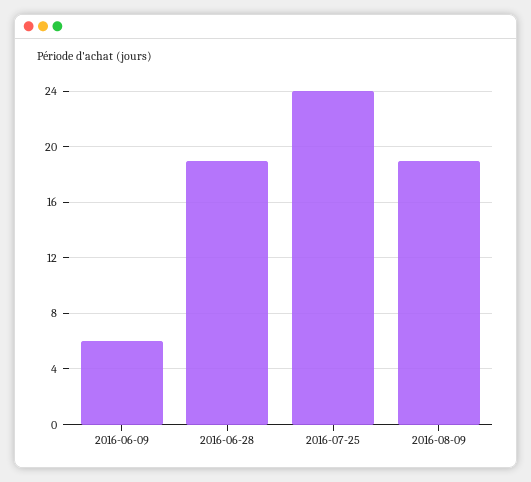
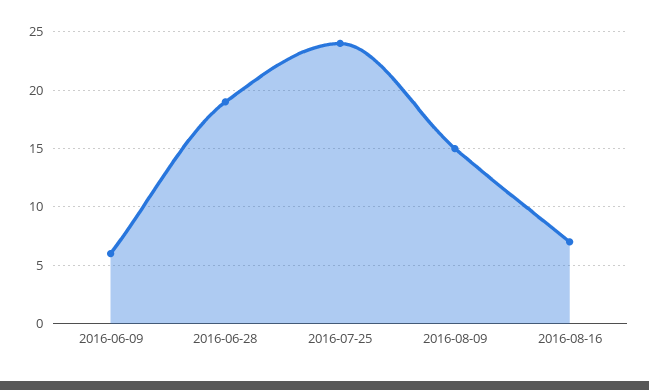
2016-08-09: 19 -> 15
2016-08-16: none -> 7

